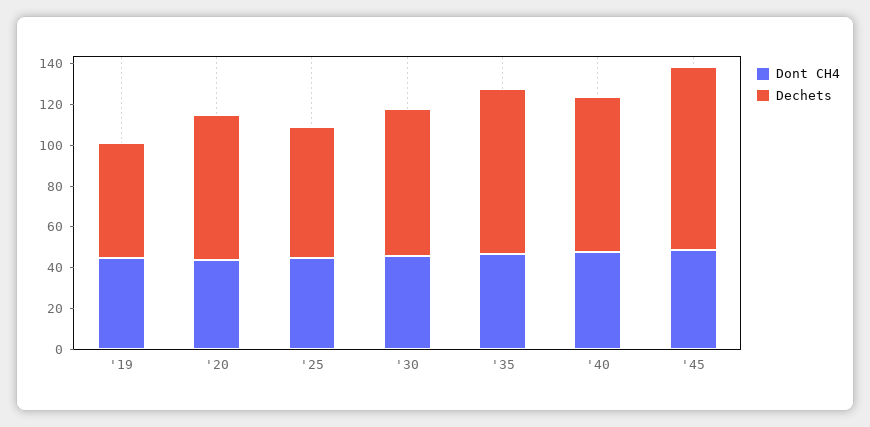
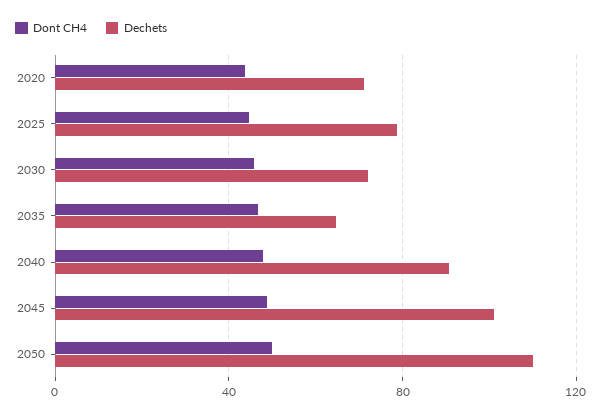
Dont CH4, '19: 45 -> none
Dechets, '19: 55 -> none
Dechets, '25: 65 -> 80
Dechets, '35: 80 -> 65
Dechets, '40: 75 -> 90
Dechets, '45: 90 -> 100
Dont CH4, 2050: none -> 50
Dechets, 2050: none -> 110

